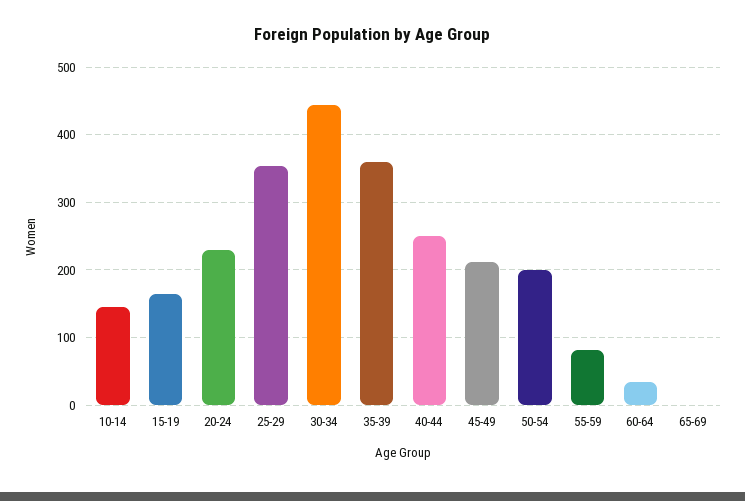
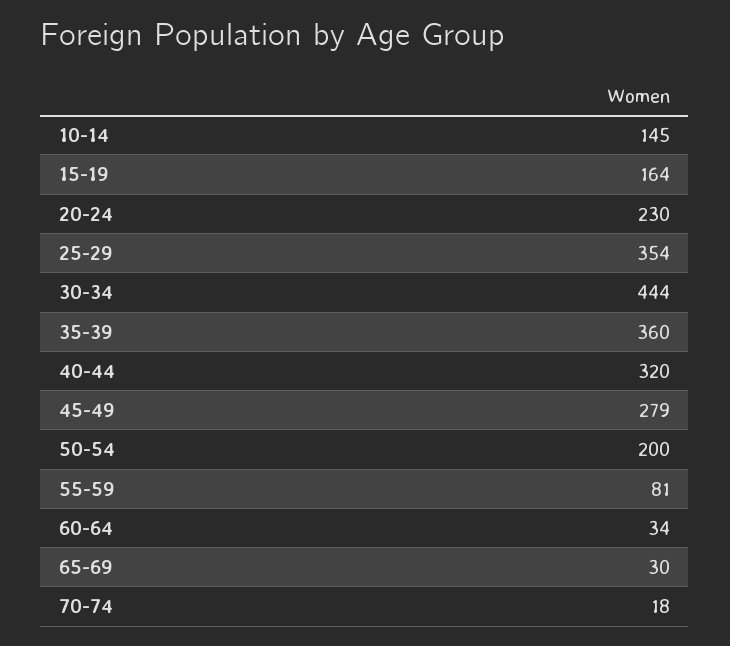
40-44: 250 -> 320
45-49: 210 -> 279
65-69: 0 -> 30
70-74: none -> 18

